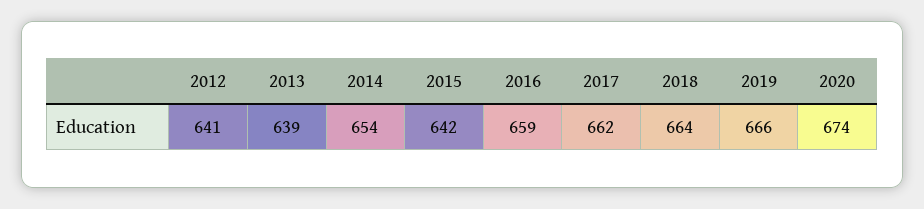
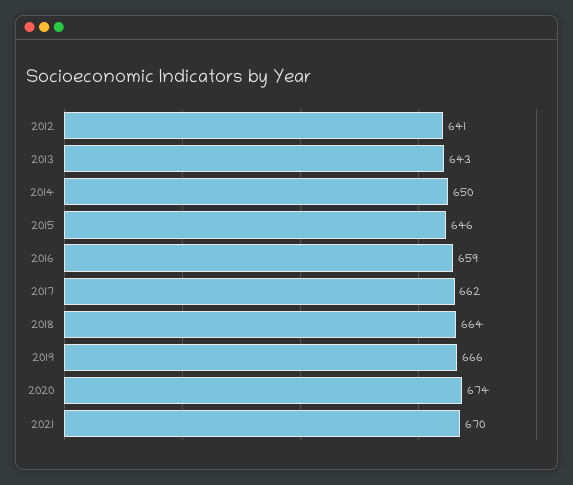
2013: 639 -> 643
2014: 654 -> 650
2015: 642 -> 646
2021: none -> 670

